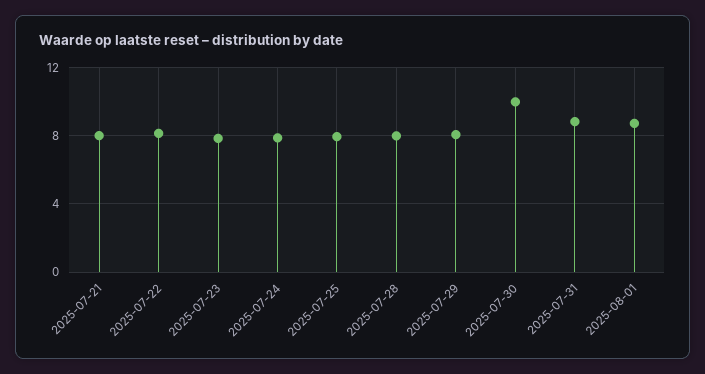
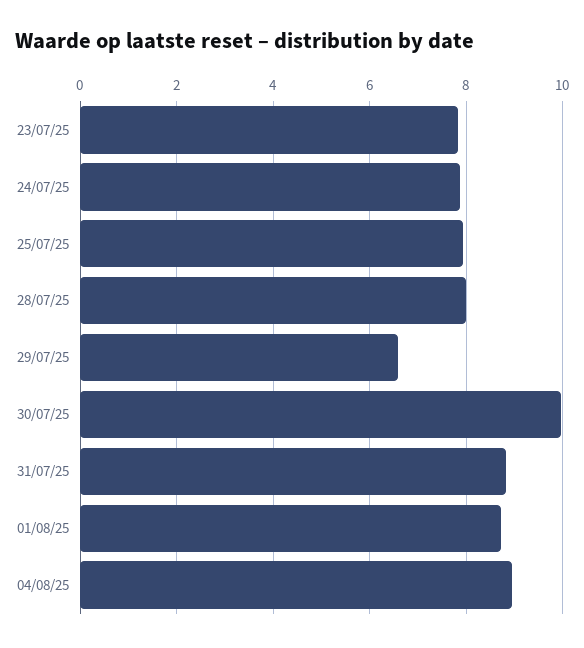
2025-07-21: 8 -> none
2025-07-22: 8 -> none
2025-07-29: 8 -> 6.6
04/08/25: none -> 9

